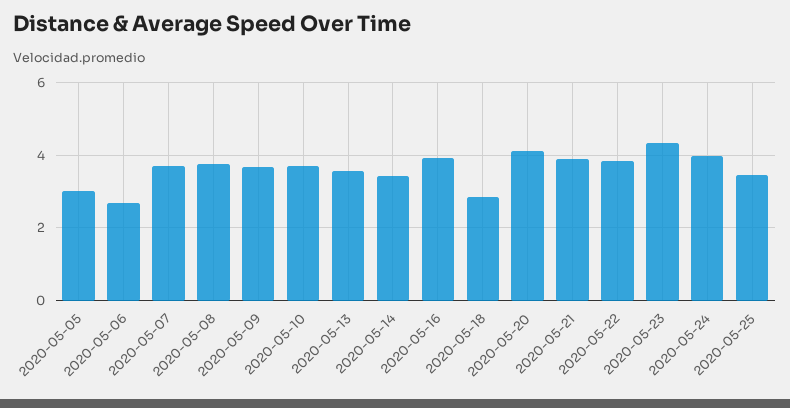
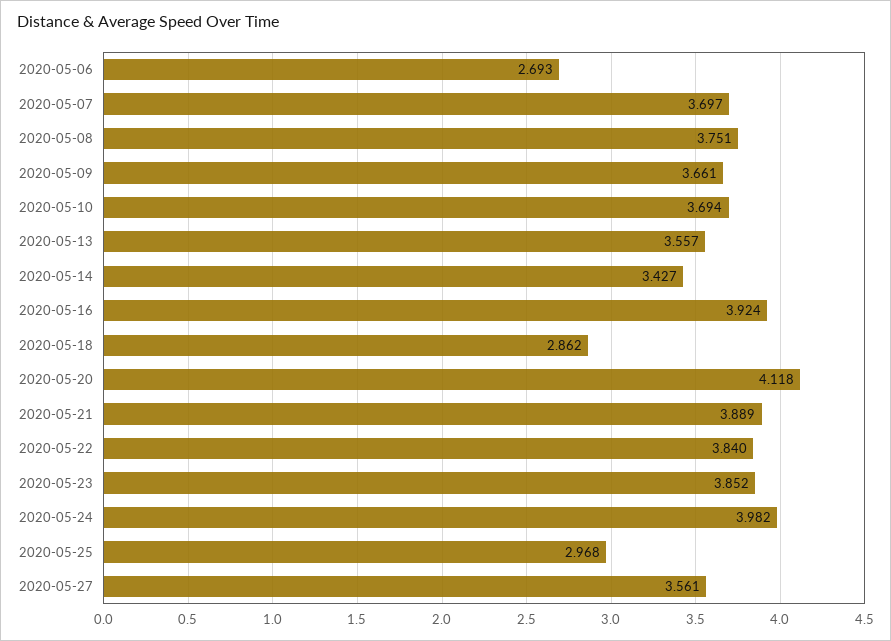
2020-05-05: 3 -> none
2020-05-23: 4.4 -> 3.852
2020-05-25: 3.4 -> 2.968
2020-05-27: none -> 3.561

